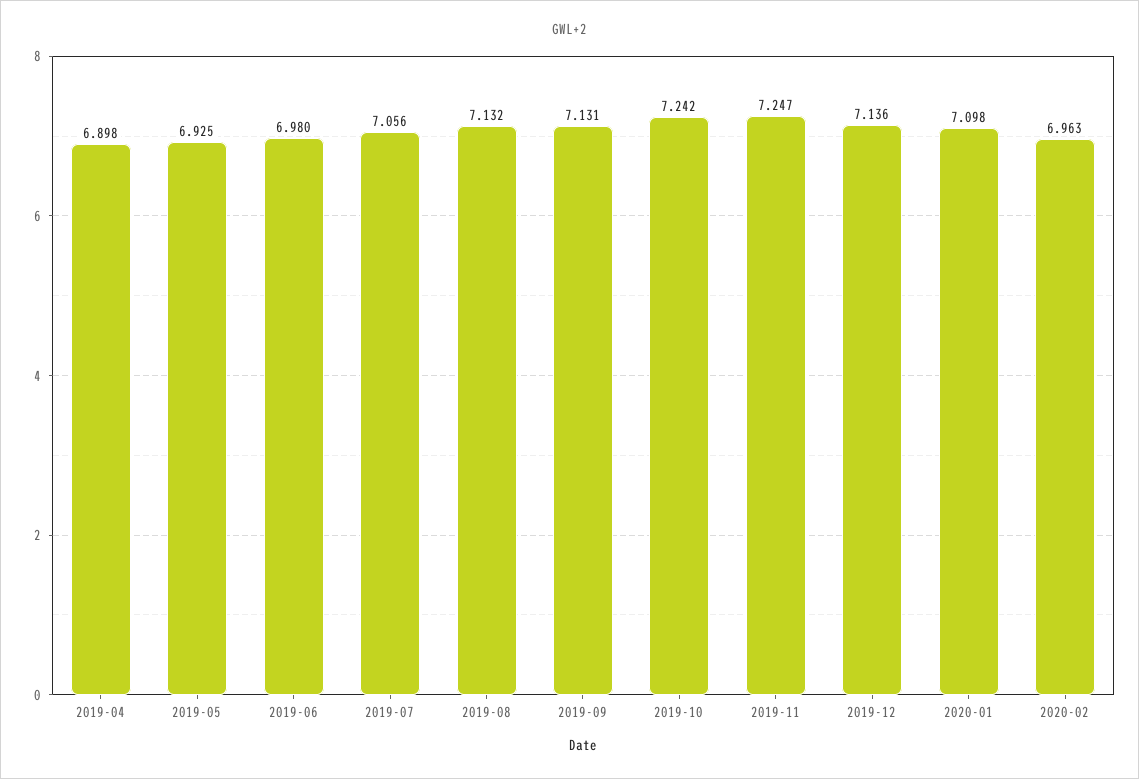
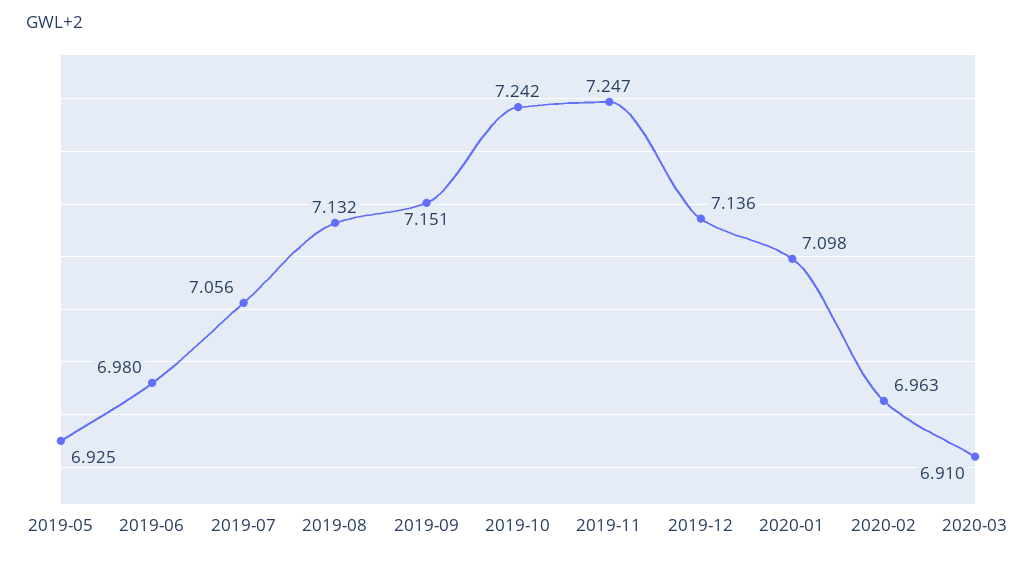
2019-04: 6.898 -> none
2019-09: 7.131 -> 7.151
2020-03: none -> 6.91

